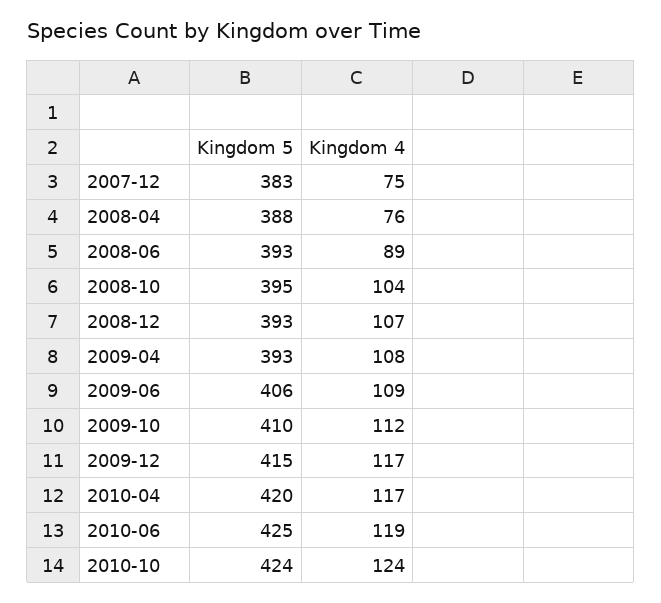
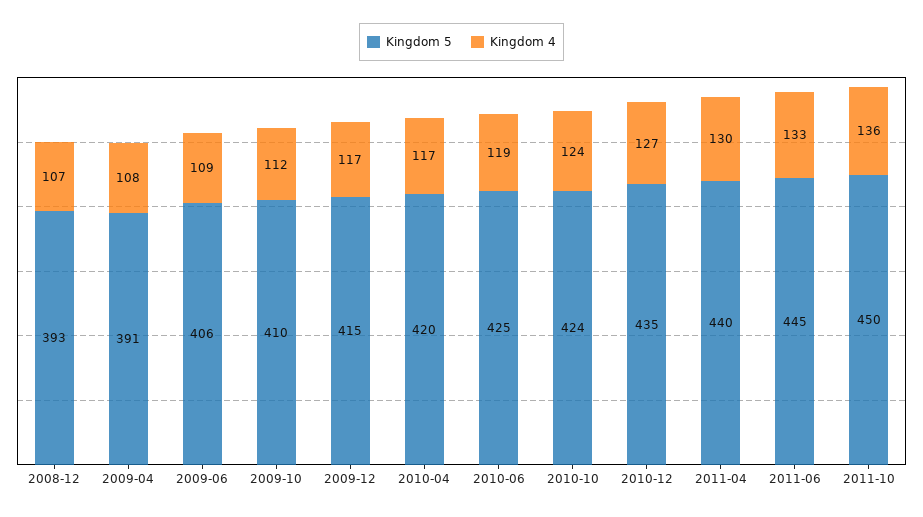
Kingdom 5, 2007-12: 383 -> none
Kingdom 4, 2007-12: 75 -> none
Kingdom 5, 2008-04: 388 -> none
Kingdom 4, 2008-04: 76 -> none
Kingdom 5, 2008-06: 393 -> none
Kingdom 4, 2008-06: 89 -> none
Kingdom 5, 2008-10: 395 -> none
Kingdom 4, 2008-10: 104 -> none
Kingdom 5, 2009-04: 393 -> 391
Kingdom 5, 2010-12: none -> 435
Kingdom 4, 2010-12: none -> 127
Kingdom 5, 2011-04: none -> 440
Kingdom 4, 2011-04: none -> 130
Kingdom 5, 2011-06: none -> 445
Kingdom 4, 2011-06: none -> 133
Kingdom 5, 2011-10: none -> 450
Kingdom 4, 2011-10: none -> 136

